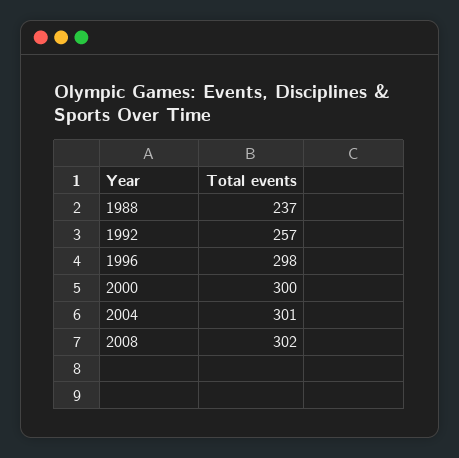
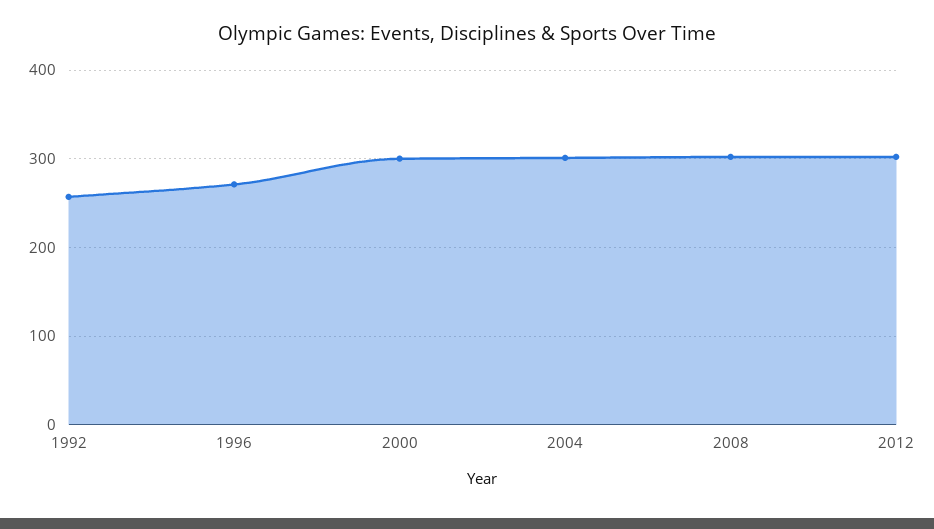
1988: 237 -> none
1996: 298 -> 270
2012: none -> 300

